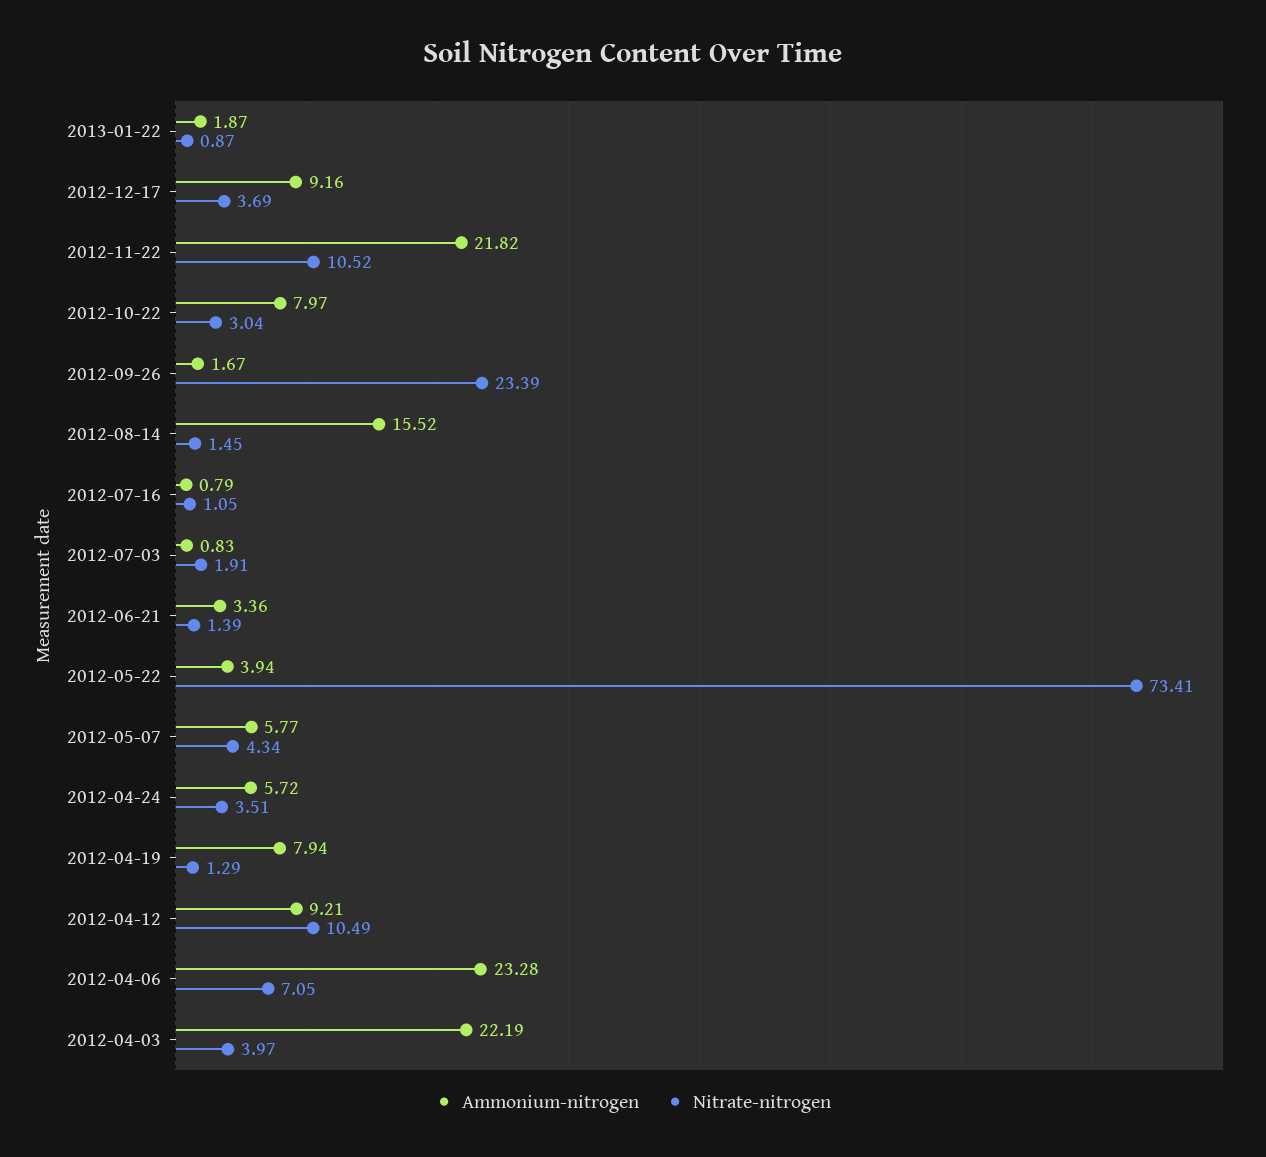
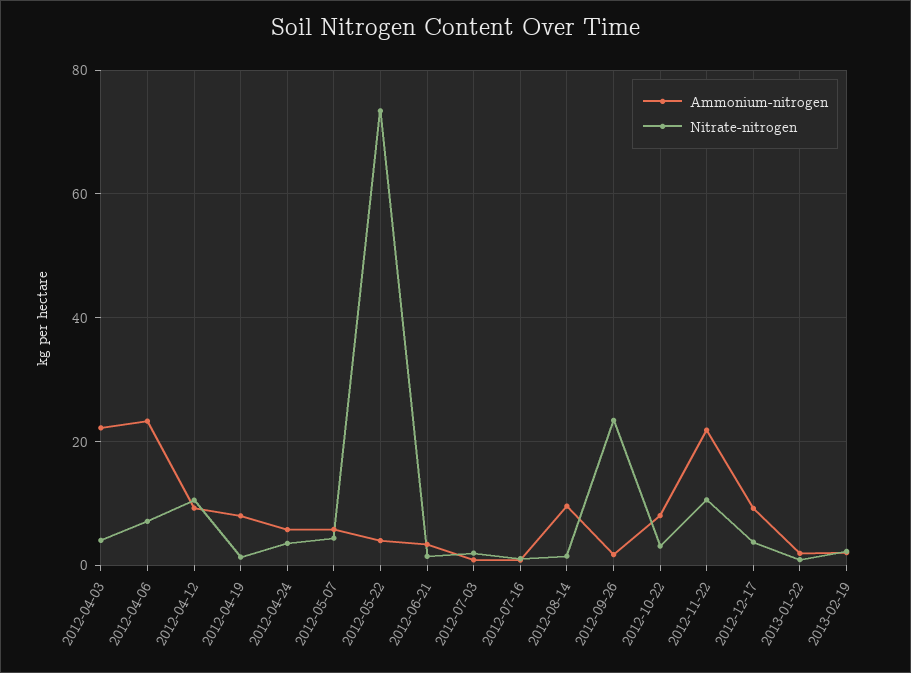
Ammonium-nitrogen, 2012-08-14: 15.52 -> 10
Ammonium-nitrogen, 2013-02-19: none -> 2
Nitrate-nitrogen, 2013-02-19: none -> 2

